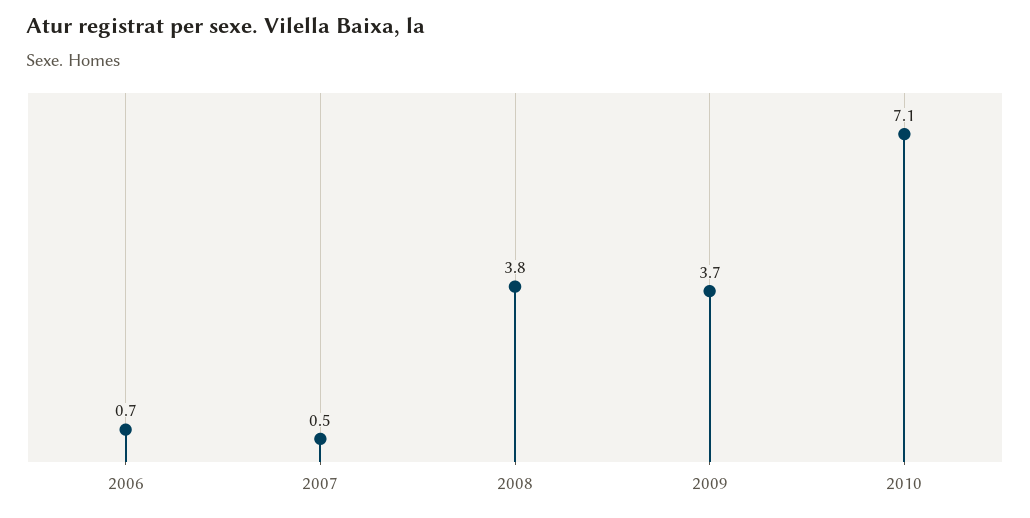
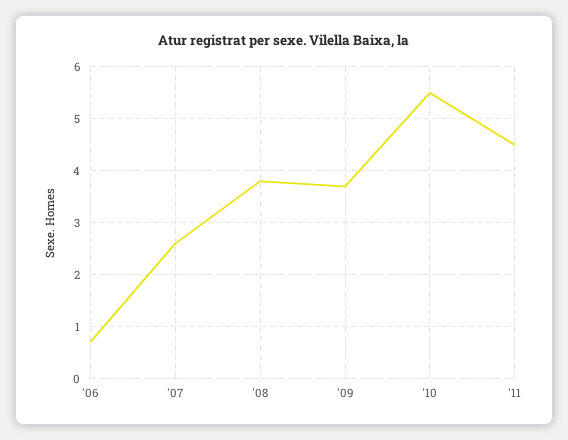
2007: 0.5 -> 2.5
2010: 7.1 -> 5.5
'11: none -> 4.5

